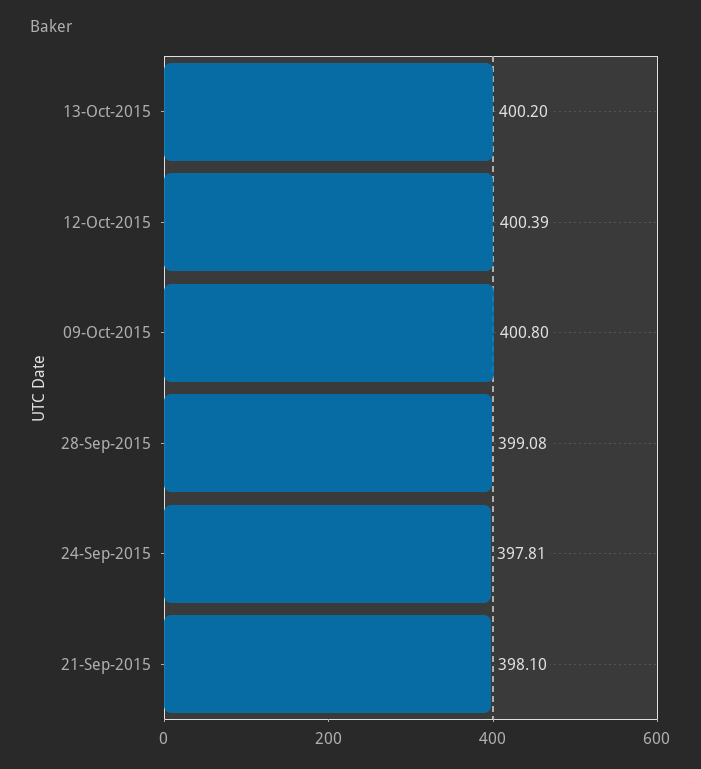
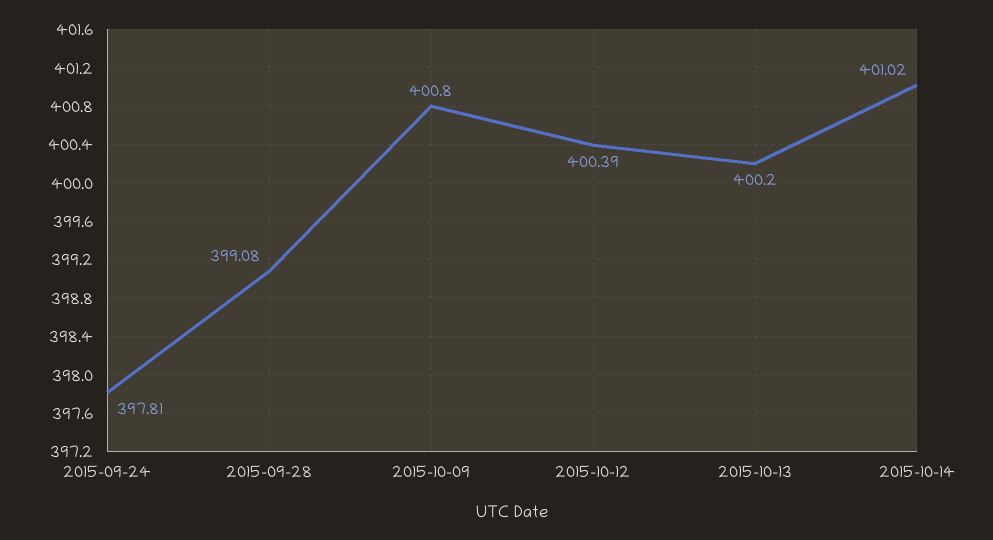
21-Sep-2015: 398.1 -> none
2015-10-14: none -> 401.02

